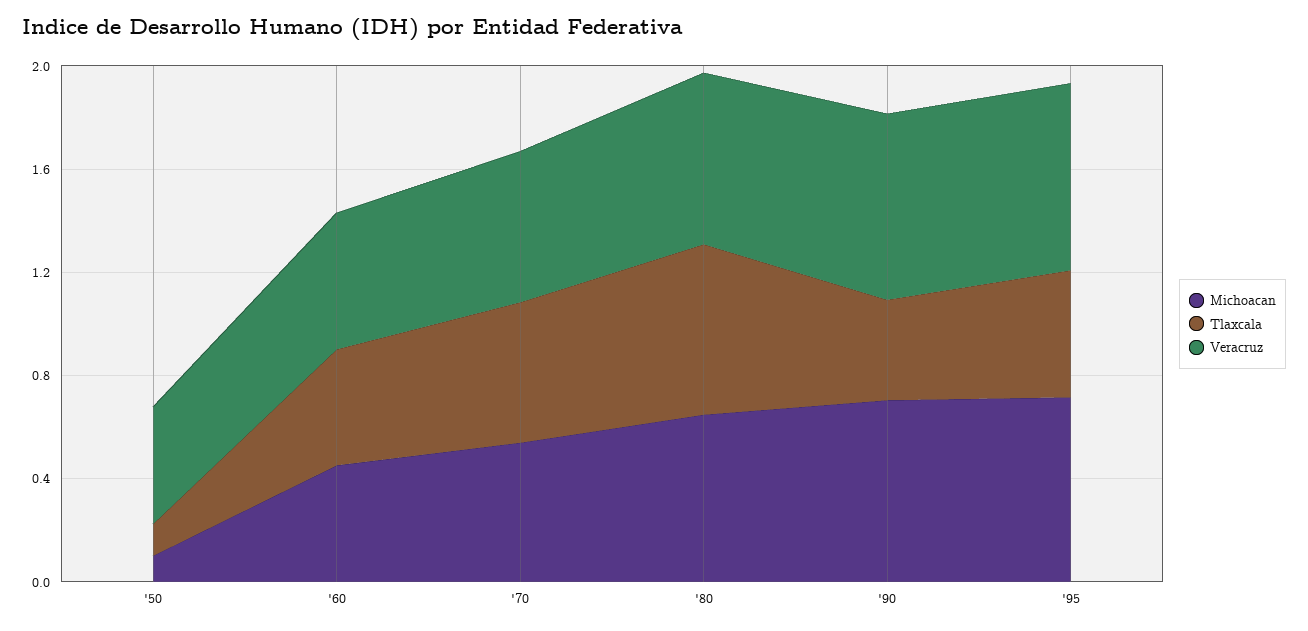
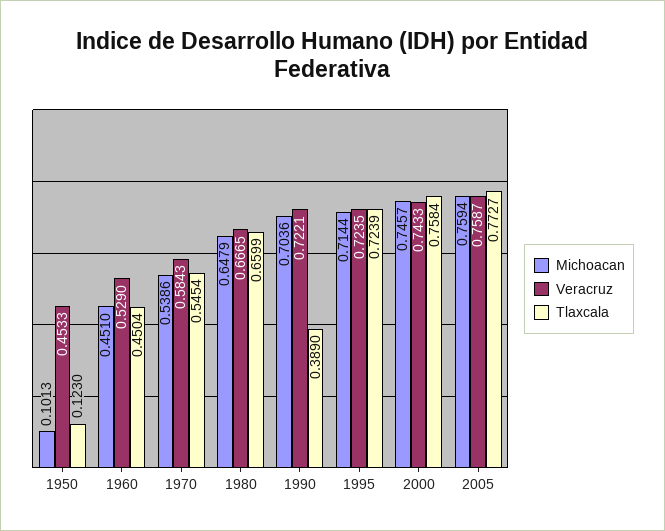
Tlaxcala, '95: 0.5 -> 0.7239
Michoacan, 2000: none -> 0.7457
Veracruz, 2000: none -> 0.7433
Tlaxcala, 2000: none -> 0.7584
Michoacan, 2005: none -> 0.7594
Veracruz, 2005: none -> 0.7587
Tlaxcala, 2005: none -> 0.7727

